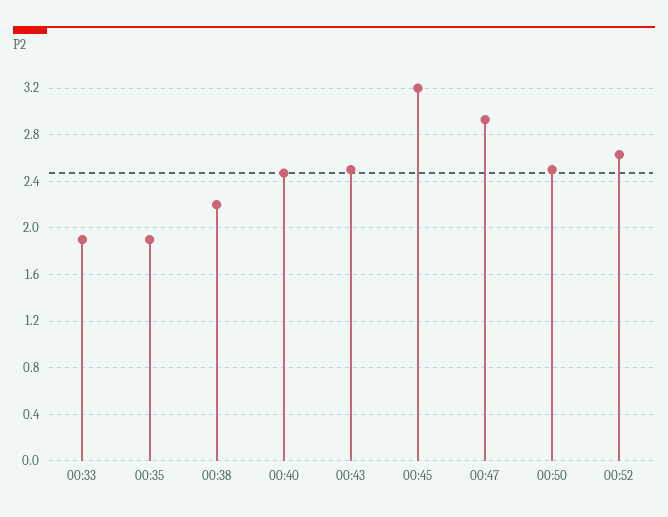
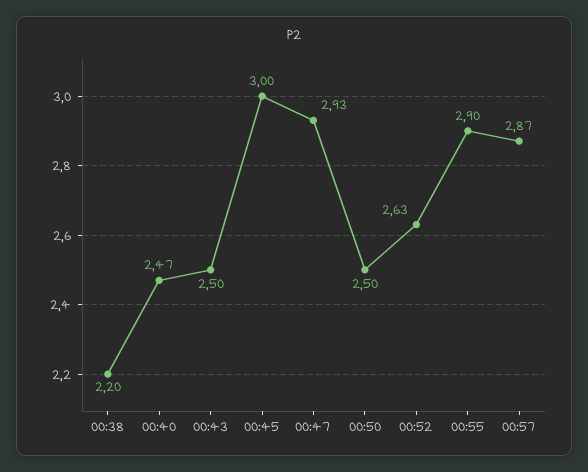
00:33: 1.9 -> none
00:35: 1.9 -> none
00:45: 3.2 -> 3
00:55: none -> 2.9
00:57: none -> 2.87

